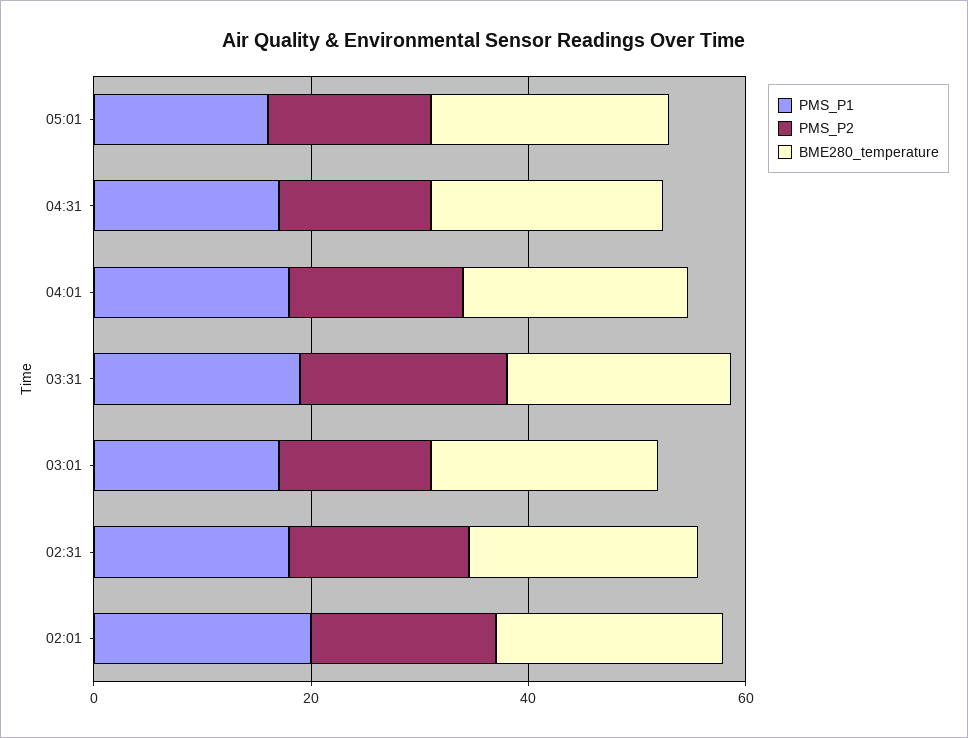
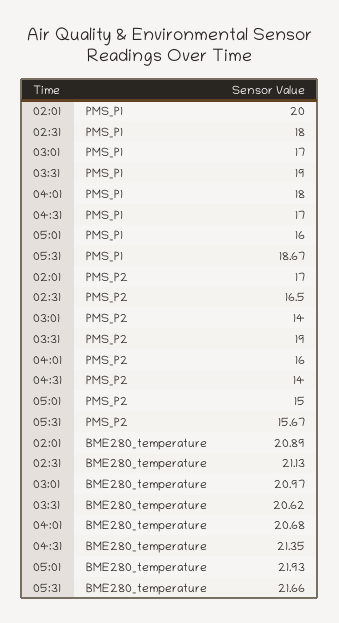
PMS_P1, 05:31: none -> 18.67
PMS_P2, 05:31: none -> 15.67
BME280_temperature, 05:31: none -> 21.66

